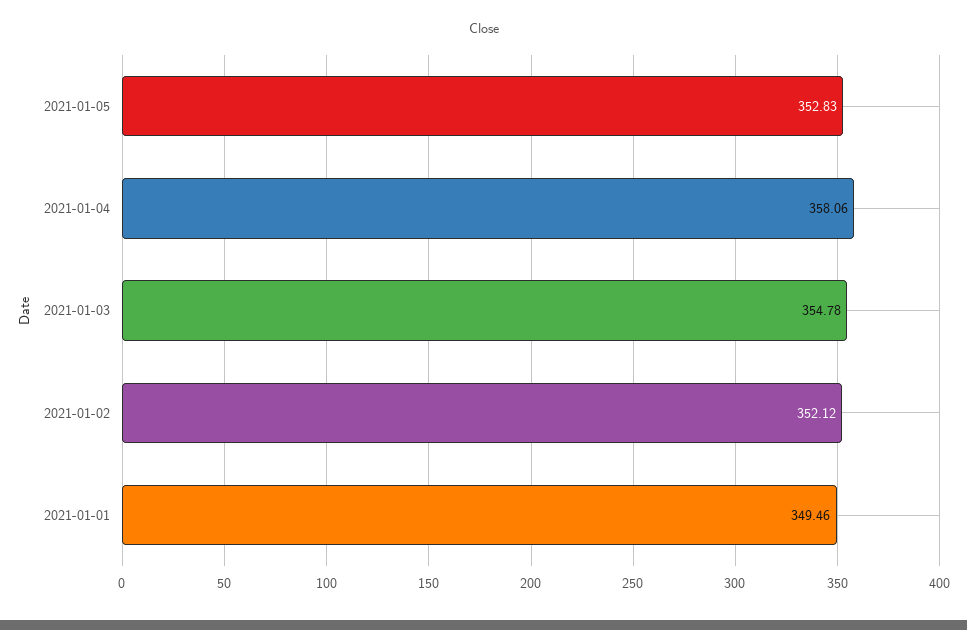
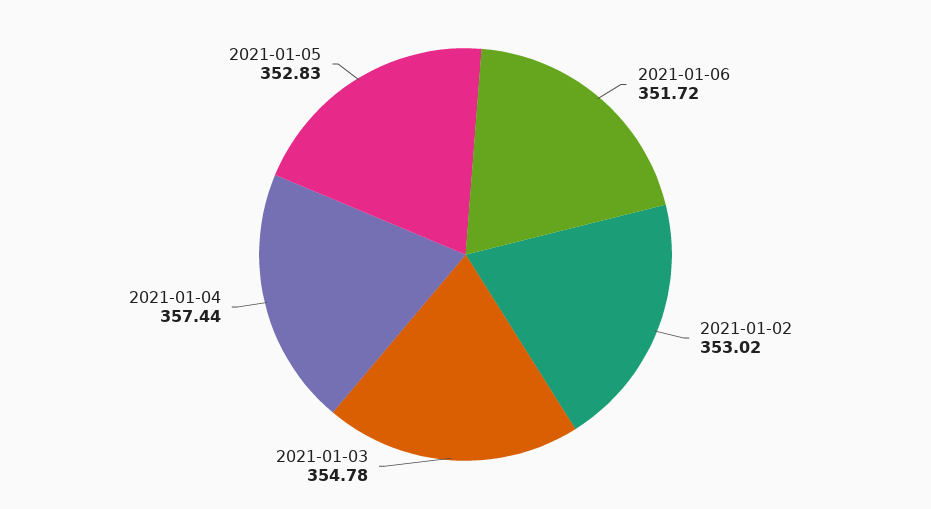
2021-01-04: 358.06 -> 357.44
2021-01-02: 352.12 -> 353.02
2021-01-01: 349.46 -> none
2021-01-06: none -> 351.72

